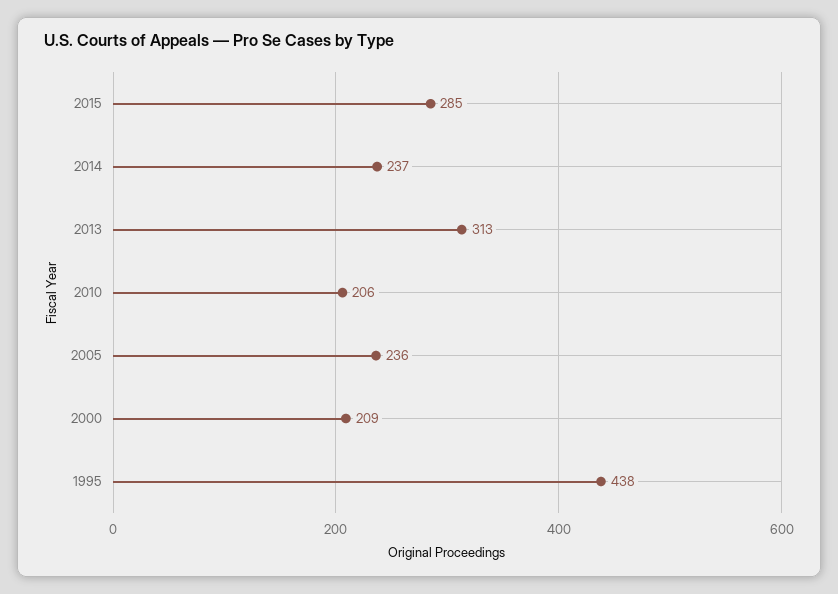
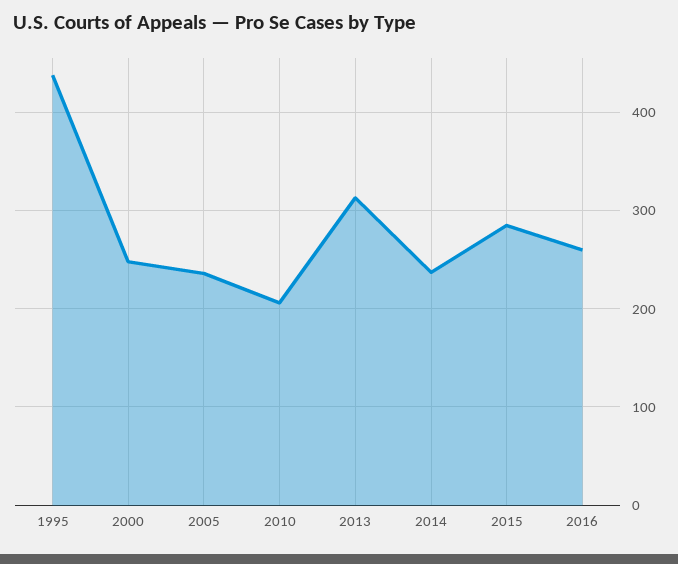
2000: 209 -> 250
2016: none -> 260

